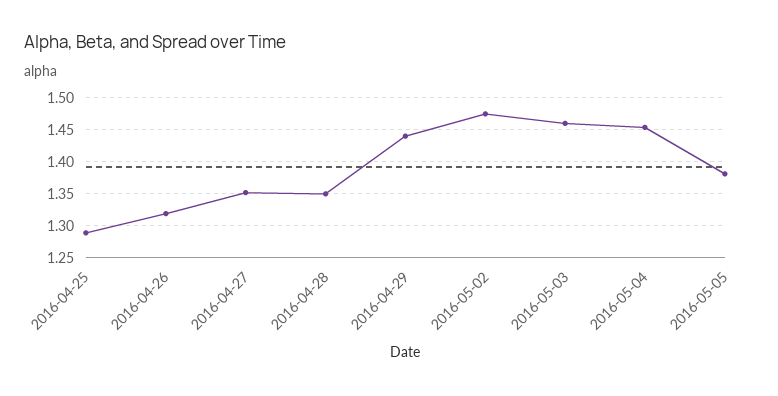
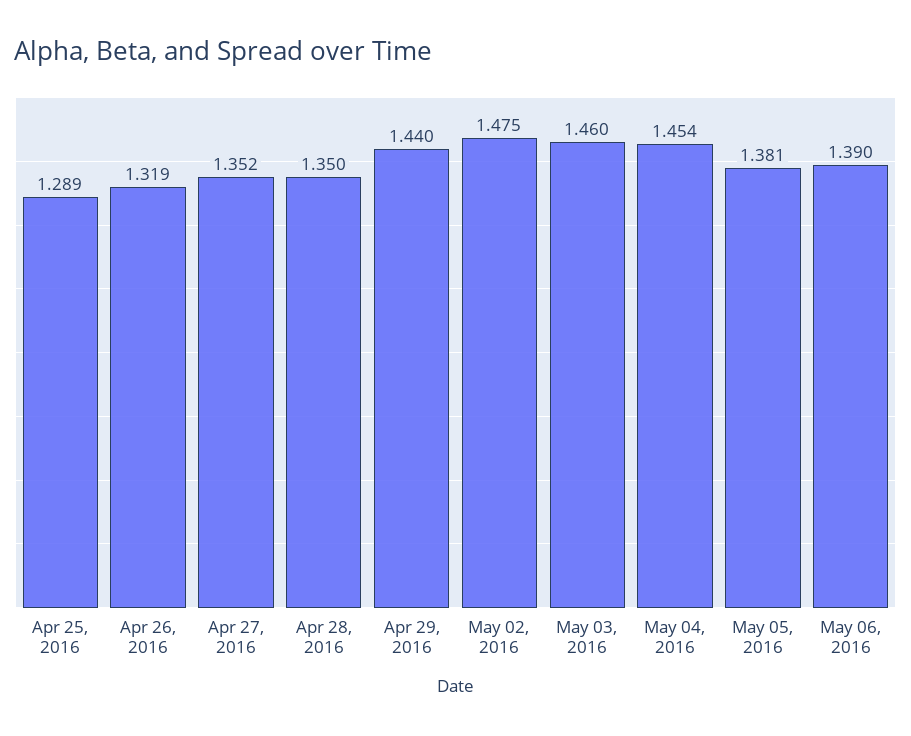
May 06, 2016: none -> 1.39

